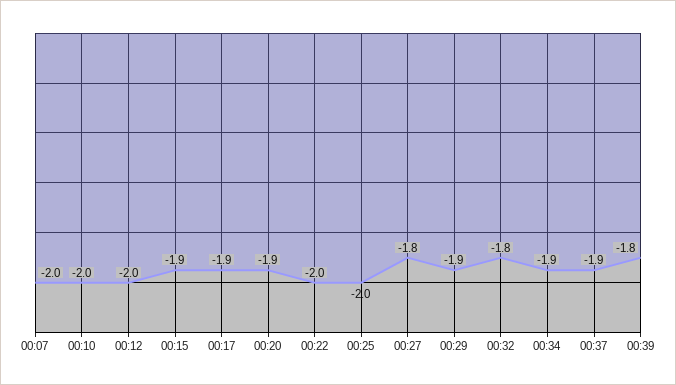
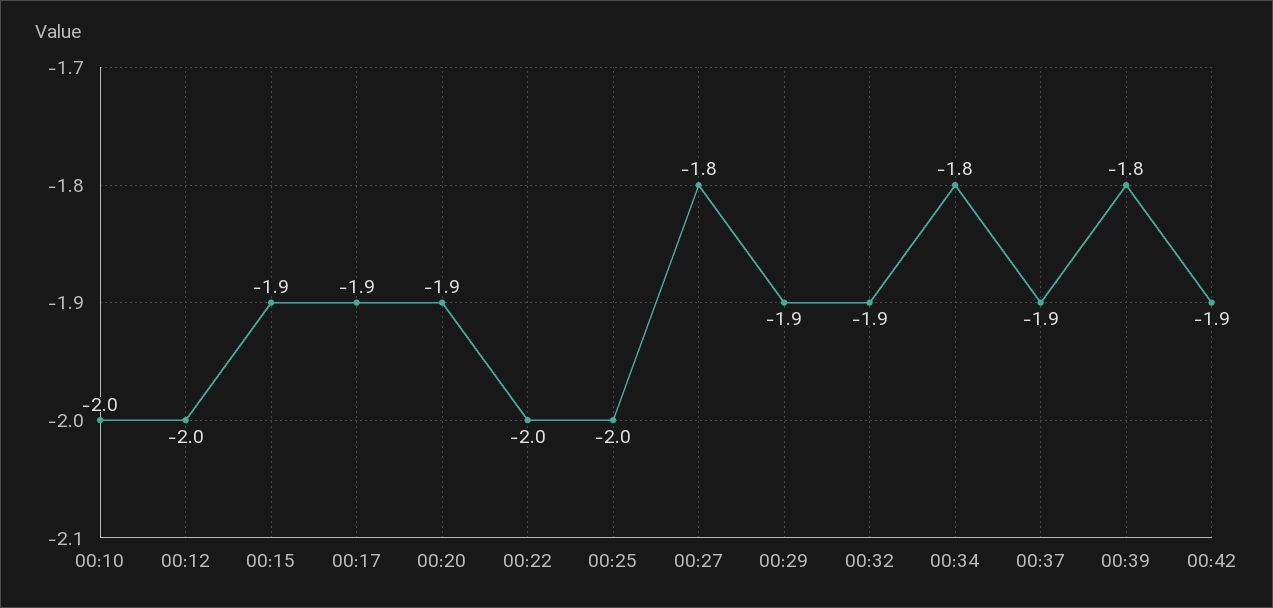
00:07: -2 -> none
00:32: -1.8 -> -1.9
00:34: -1.9 -> -1.8
00:42: none -> -1.9

